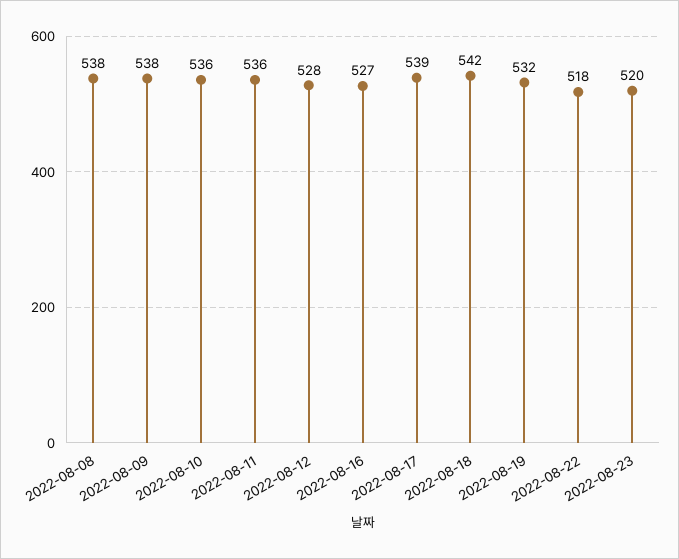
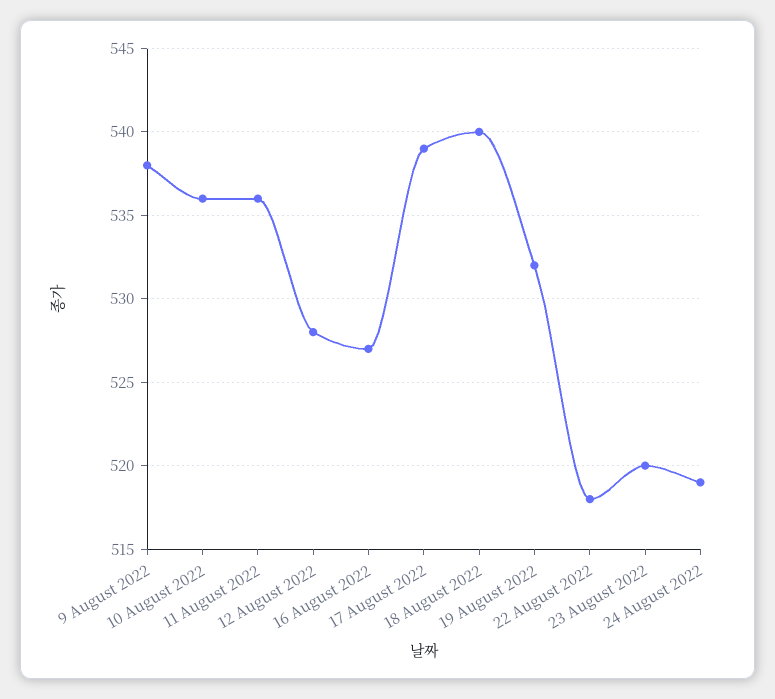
2022-08-08: 538 -> none
2022-08-18: 542 -> 540
24 August 2022: none -> 519

